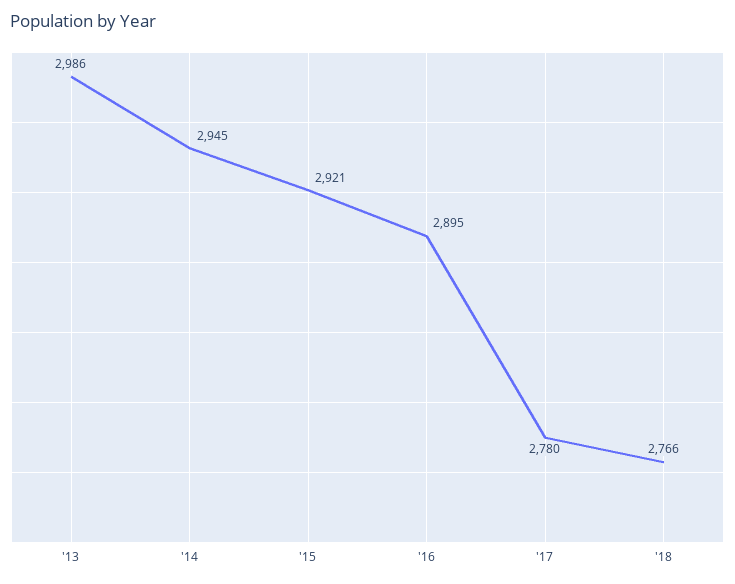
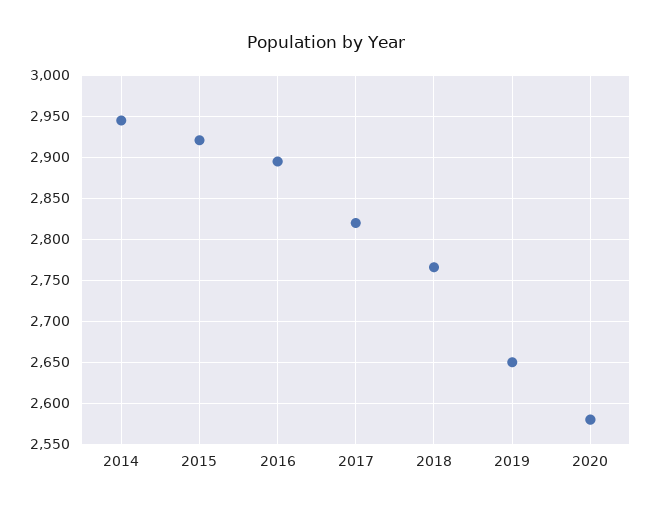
'13: 2986 -> none
'17: 2780 -> 2820
2019: none -> 2650
2020: none -> 2580

